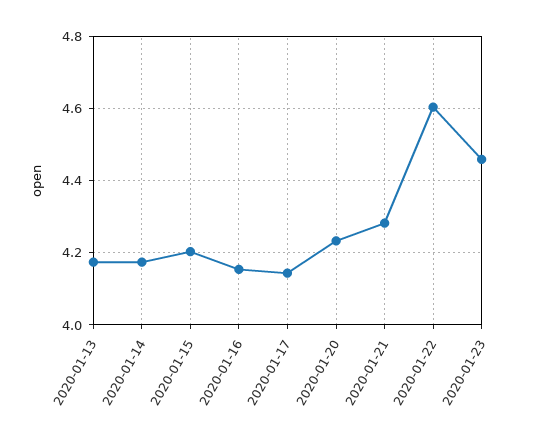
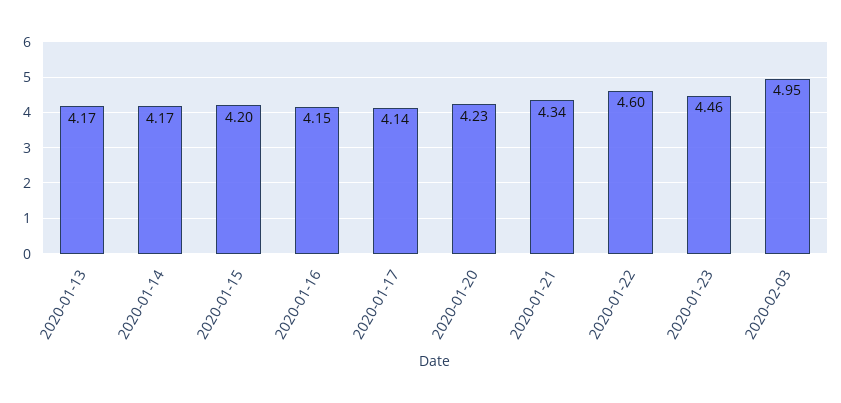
2020-01-21: 4.28 -> 4.34
2020-02-03: none -> 4.95

